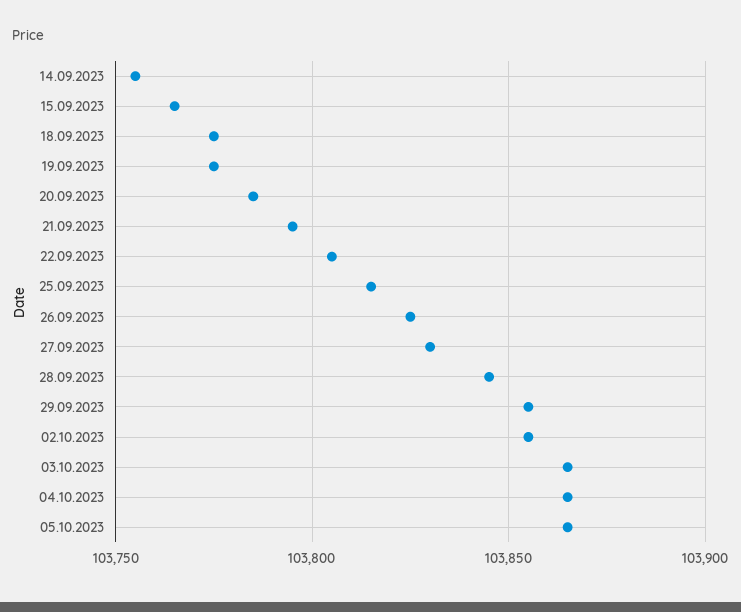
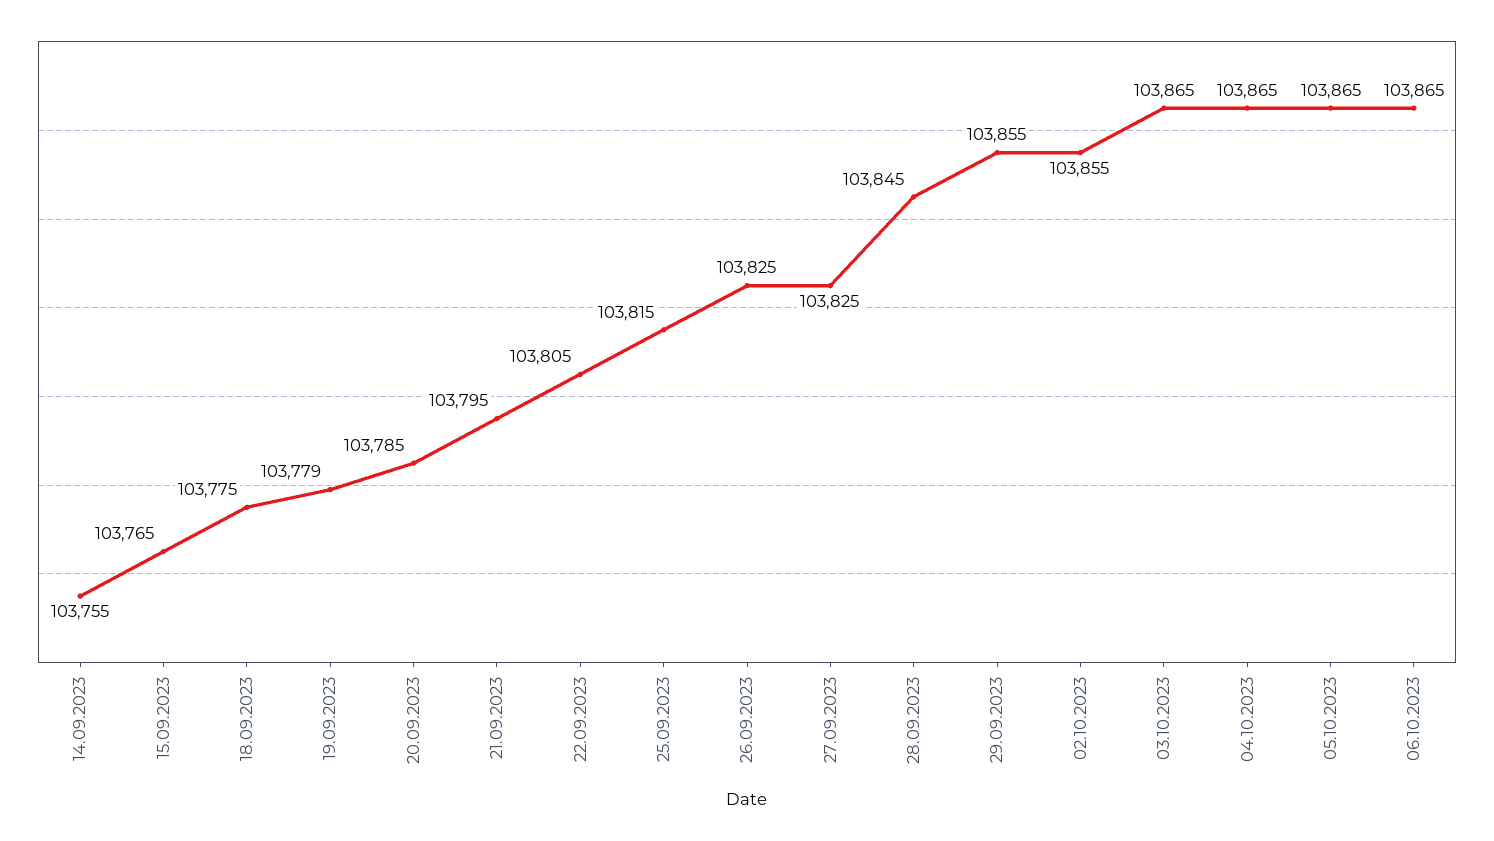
19.09.2023: 103775 -> 103779
27.09.2023: 103830 -> 103825
06.10.2023: none -> 103865

